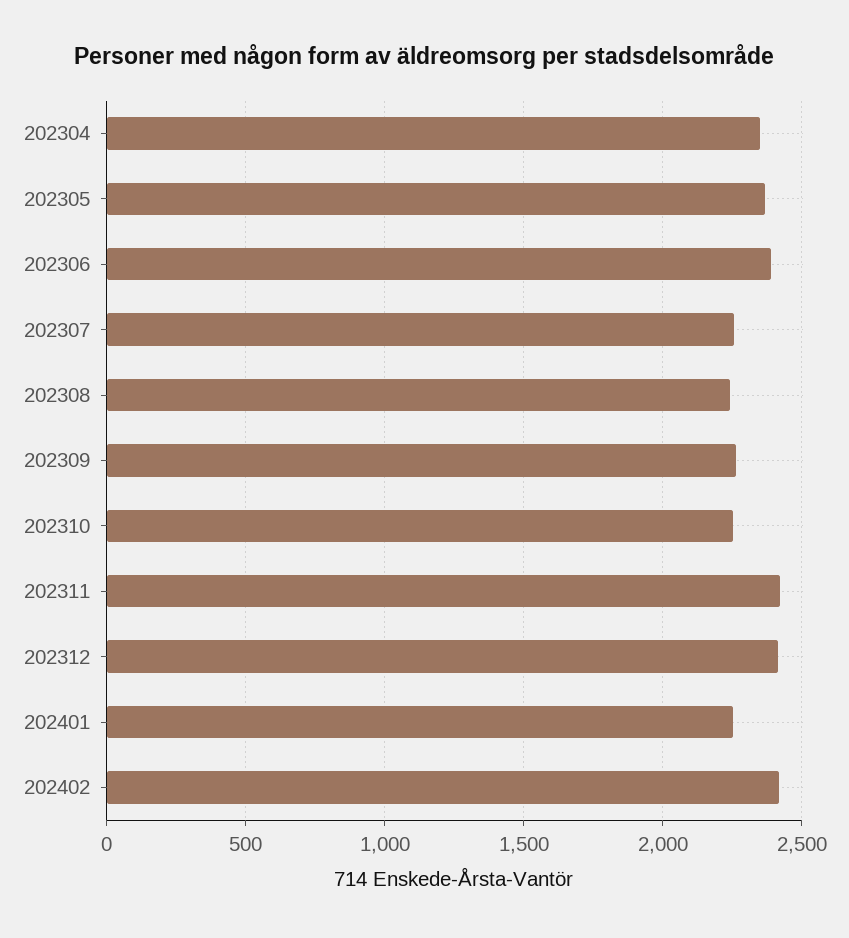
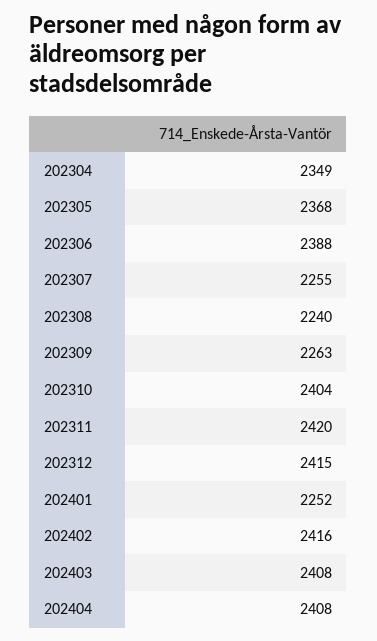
202310: 2250 -> 2404
202403: none -> 2408
202404: none -> 2408

